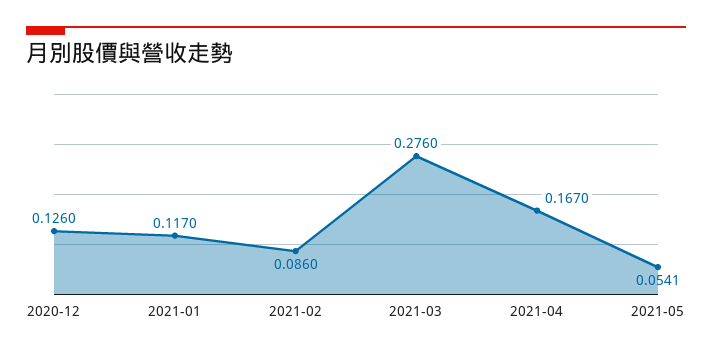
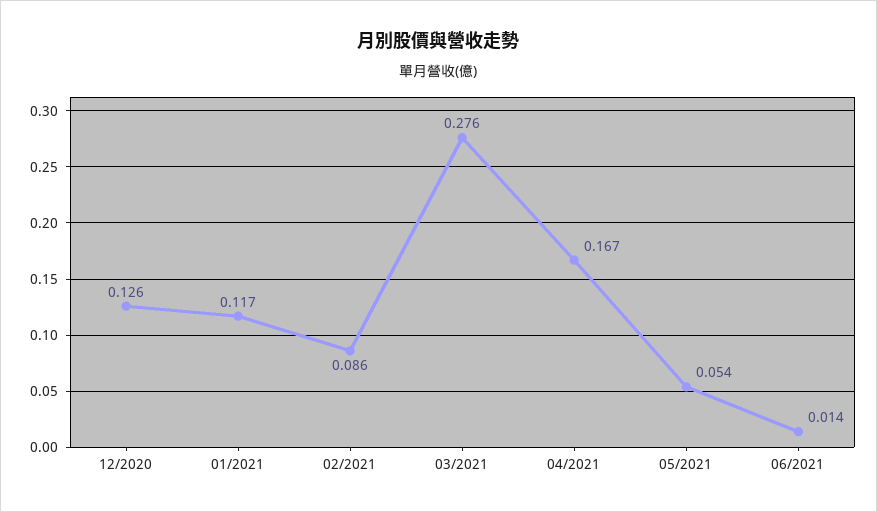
06/2021: none -> 0.014

